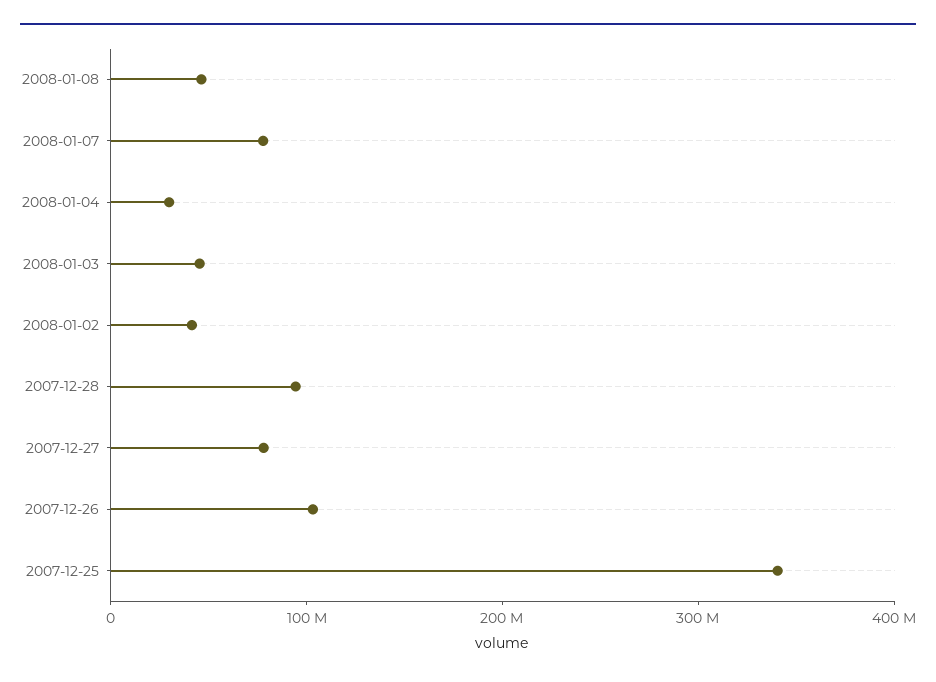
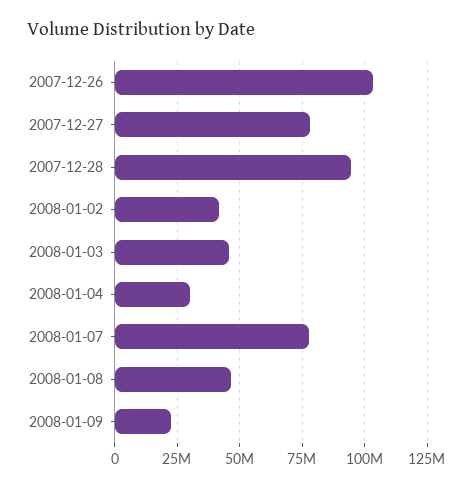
2007-12-25: 340000000 -> none
2008-01-09: none -> 22500000

